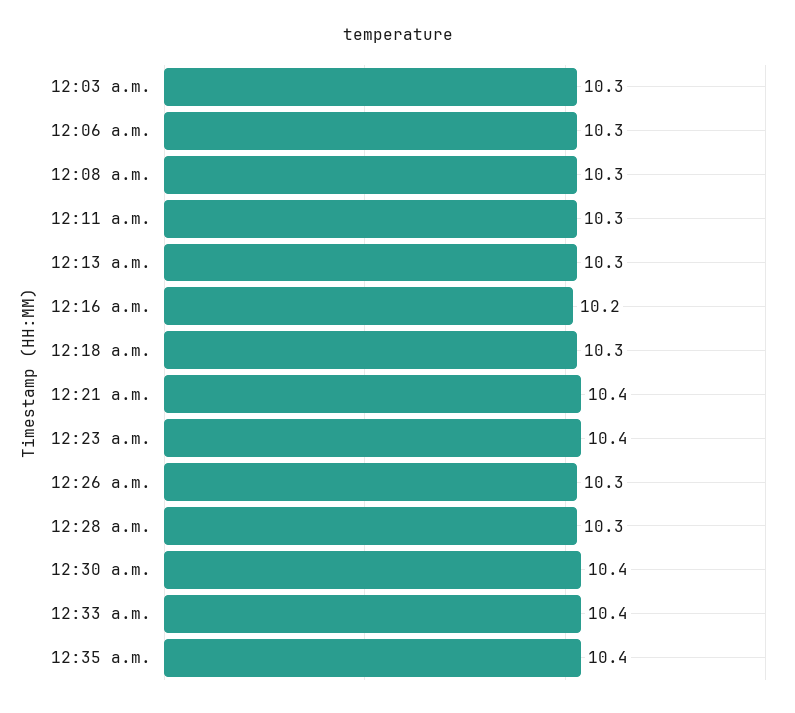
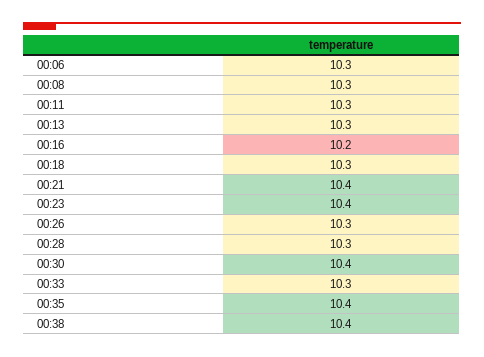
12:03 a.m.: 10.3 -> none
12:33 a.m.: 10.4 -> 10.3
00:38: none -> 10.4

